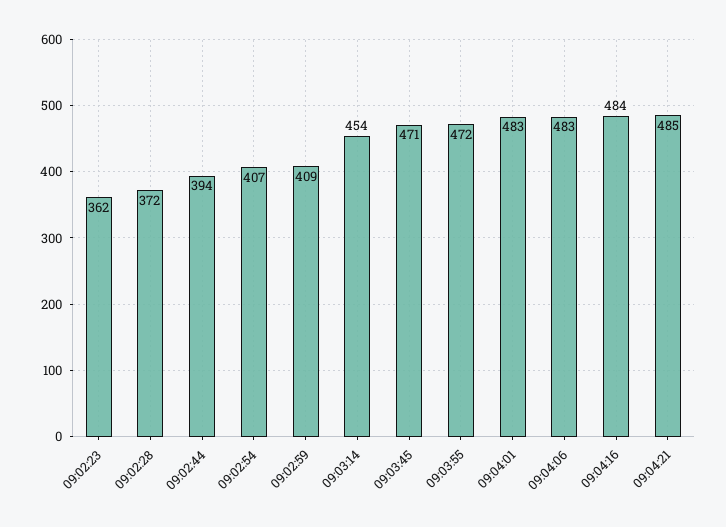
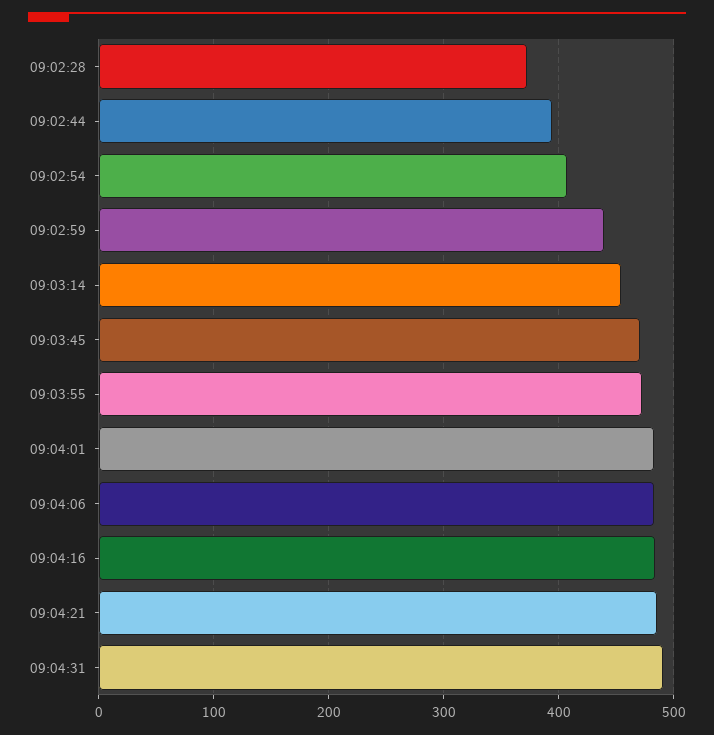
09:02:23: 362 -> none
09:02:59: 409 -> 440
09:04:31: none -> 490

